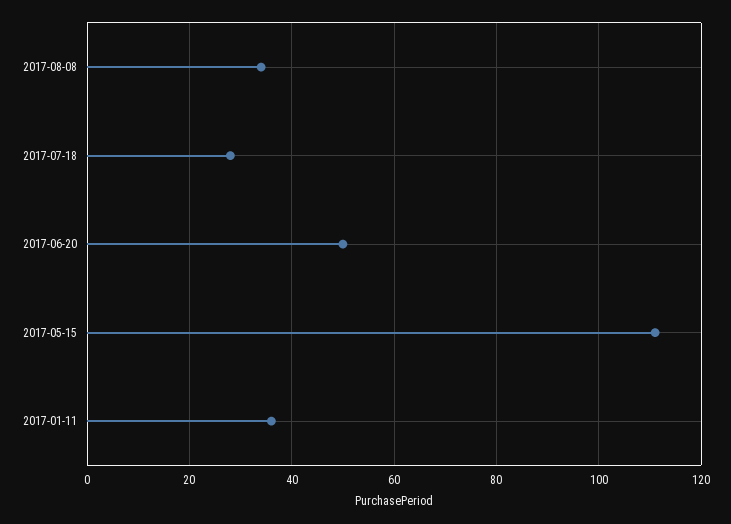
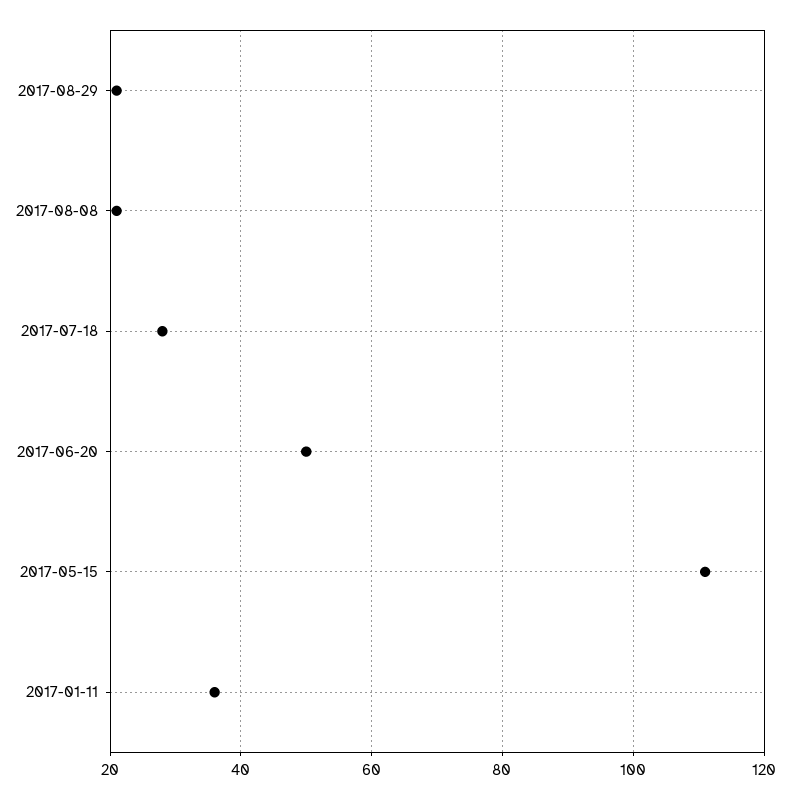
2017-08-08: 35 -> 20
2017-08-29: none -> 20

